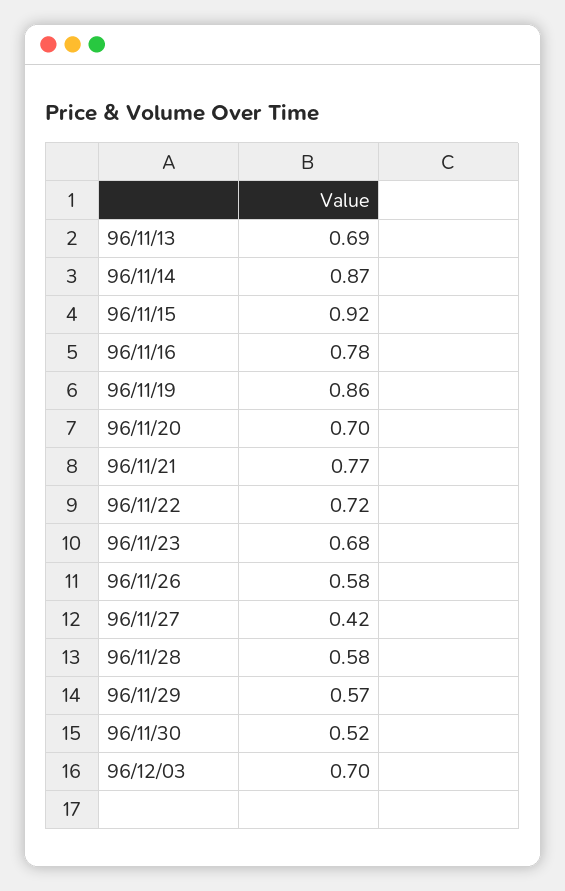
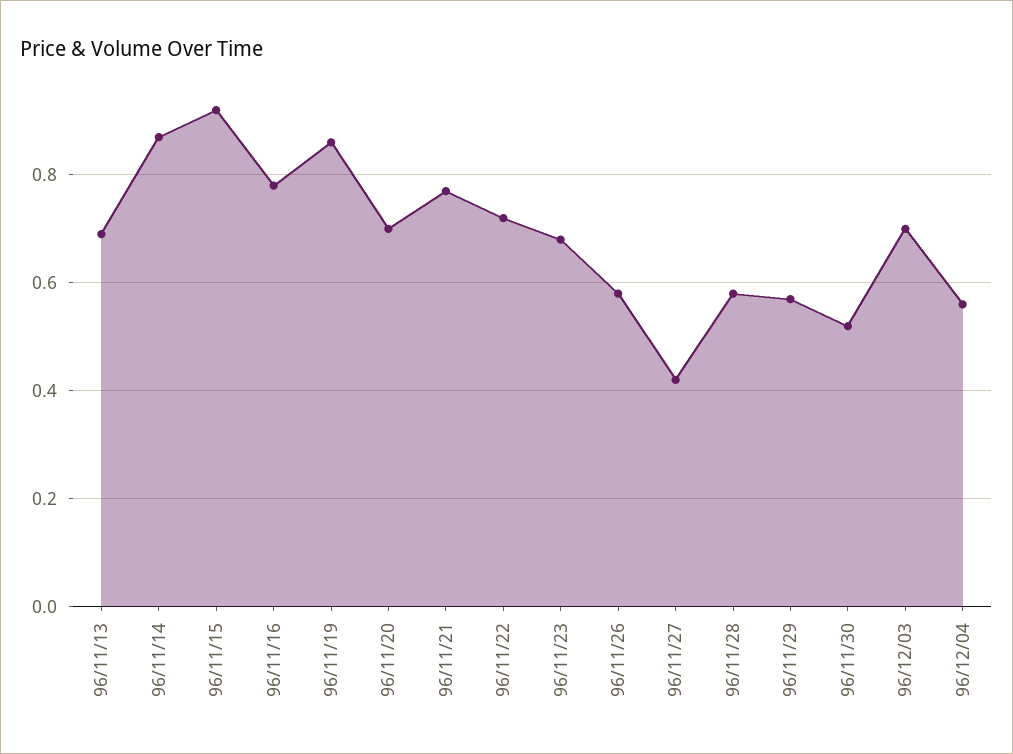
96/12/04: none -> 0.55

